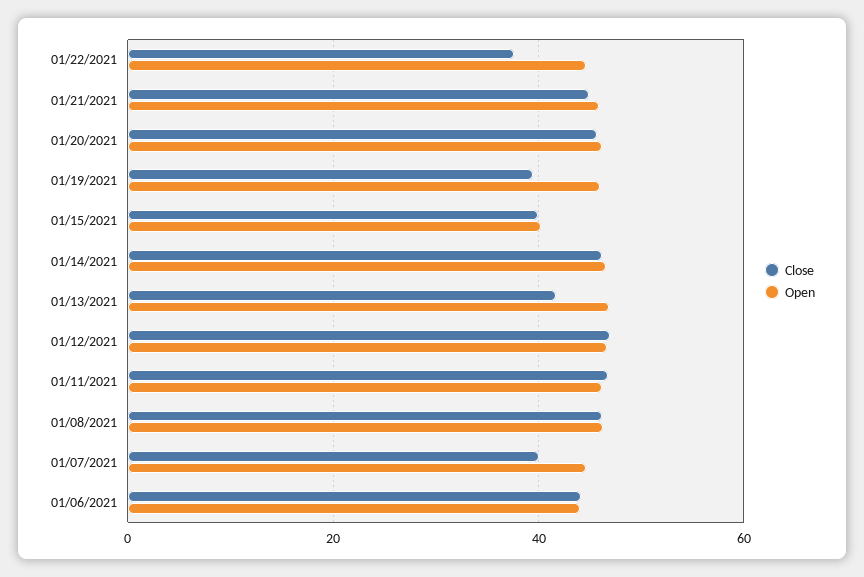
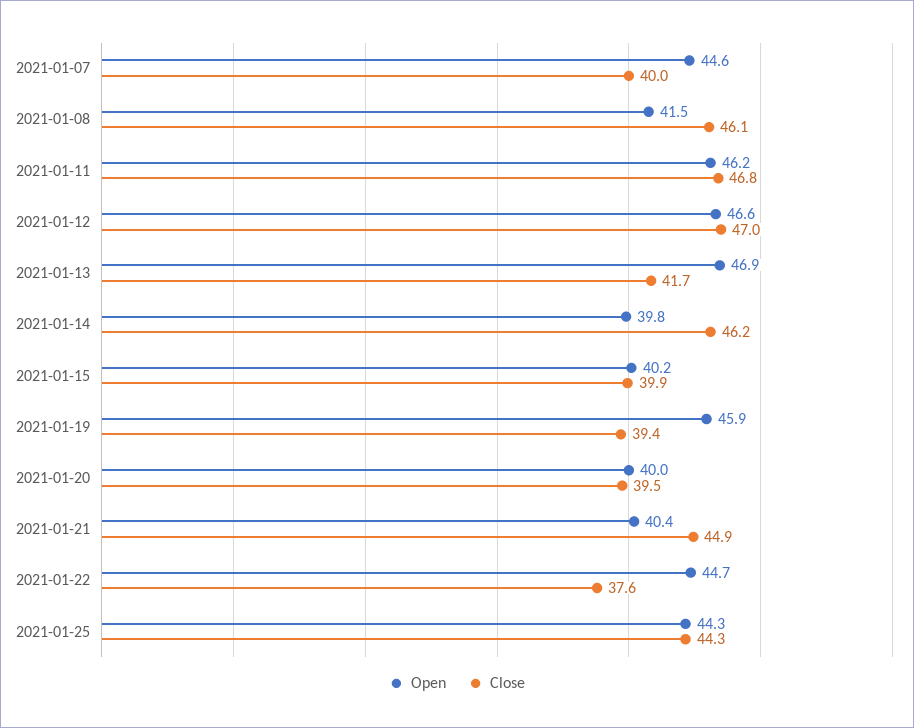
Open, 01/21/2021: 46 -> 40.4
Close, 01/20/2021: 46 -> 39.5
Open, 01/20/2021: 46 -> 40
Open, 01/14/2021: 46 -> 39.8
Open, 01/08/2021: 46 -> 41.5
Close, 01/06/2021: 44 -> none
Open, 01/06/2021: 44 -> none
Open, 2021-01-25: none -> 44.3
Close, 2021-01-25: none -> 44.3

